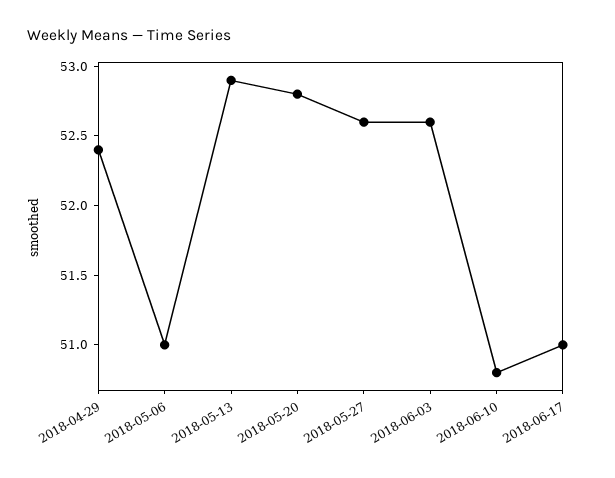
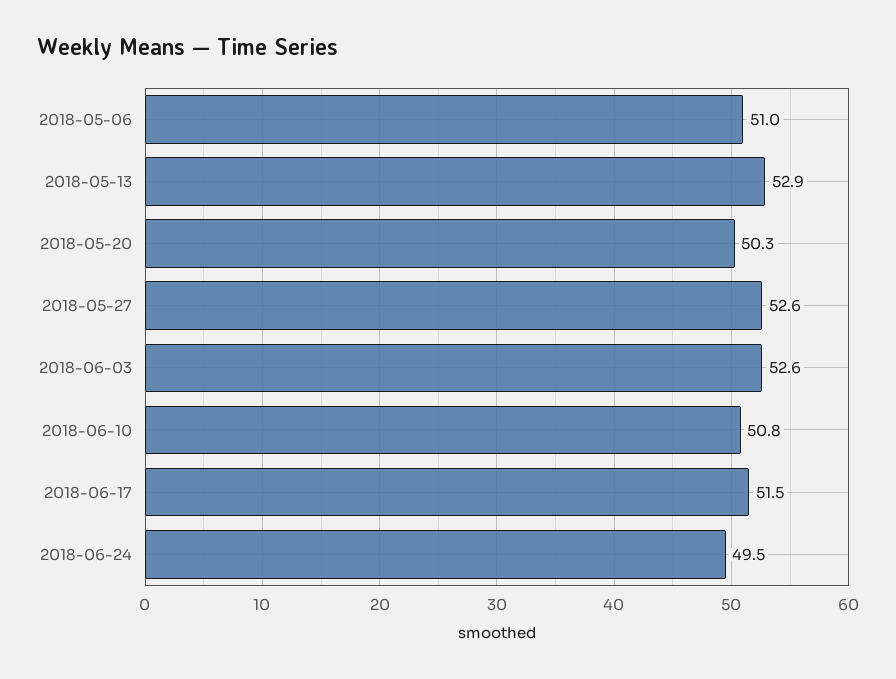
2018-04-29: 52.4 -> none
2018-05-20: 52.8 -> 50.3
2018-06-17: 51 -> 51.5
2018-06-24: none -> 49.5

